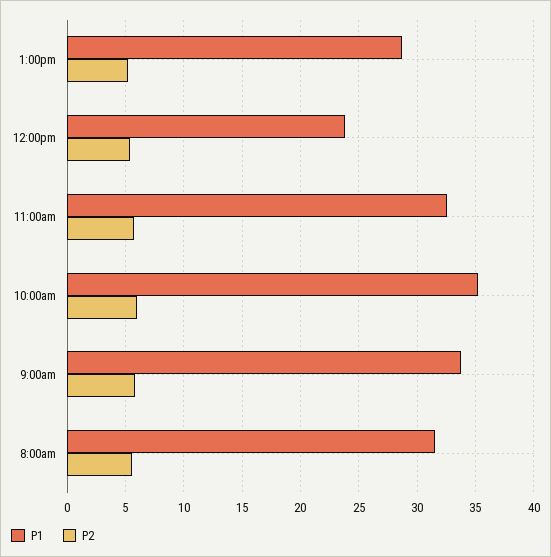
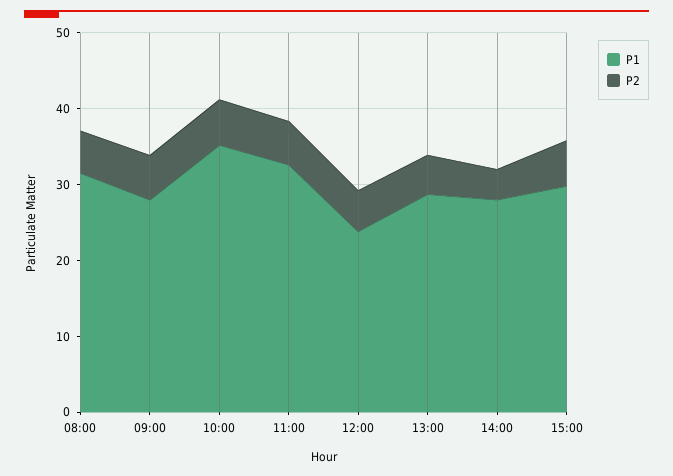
P1, 9:00am: 34 -> 28
P1, 14:00: none -> 28
P2, 14:00: none -> 4
P1, 15:00: none -> 30
P2, 15:00: none -> 6

